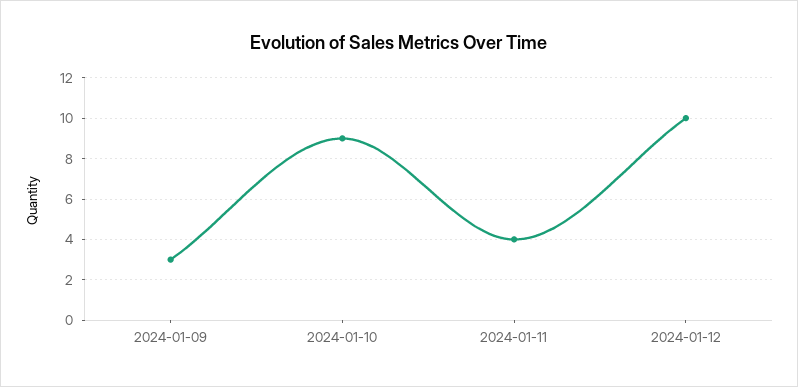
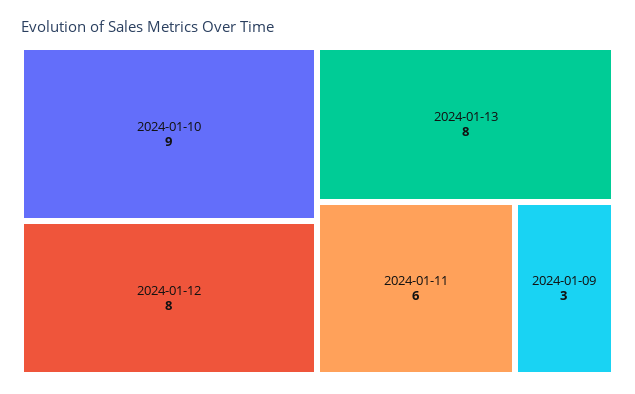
2024-01-11: 4 -> 6
2024-01-12: 10 -> 8
2024-01-13: none -> 8

